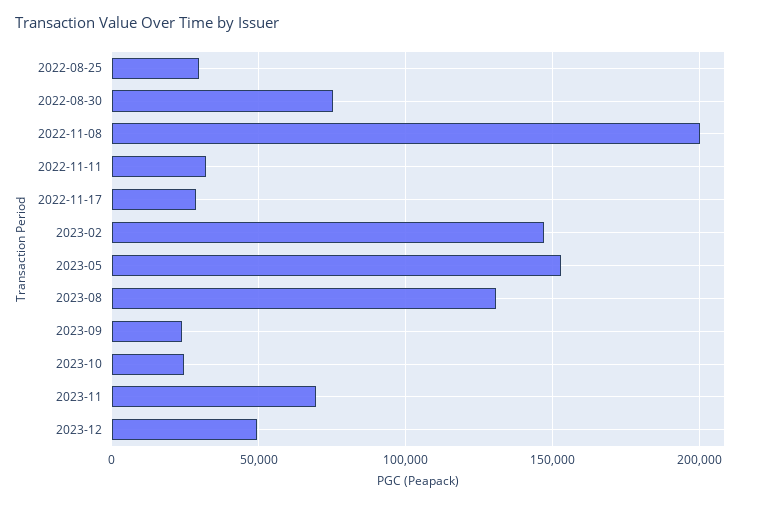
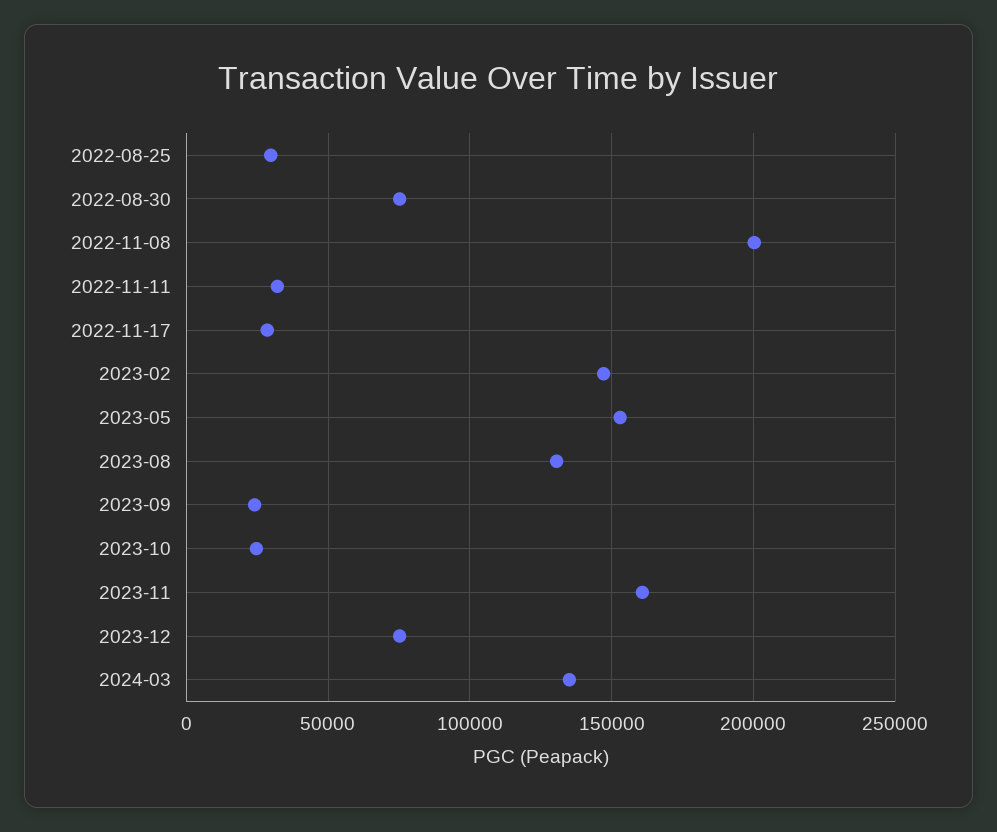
2023-11: 70000 -> 160000
2023-12: 50000 -> 75000
2024-03: none -> 135000

